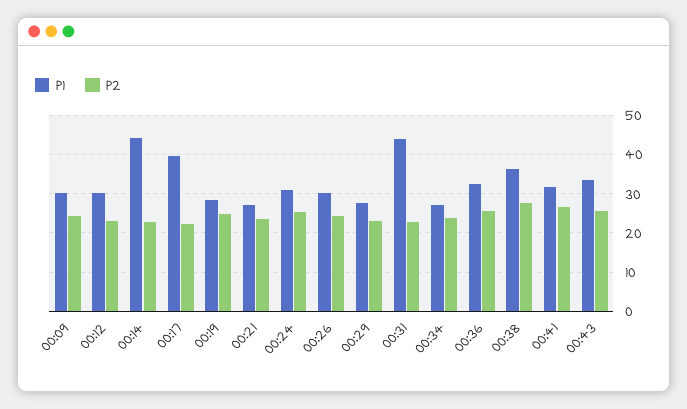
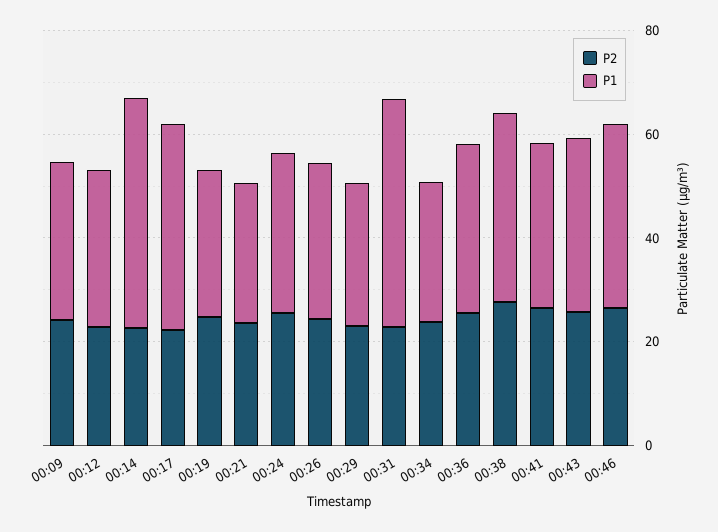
P2, 00:46: none -> 25
P1, 00:46: none -> 35

